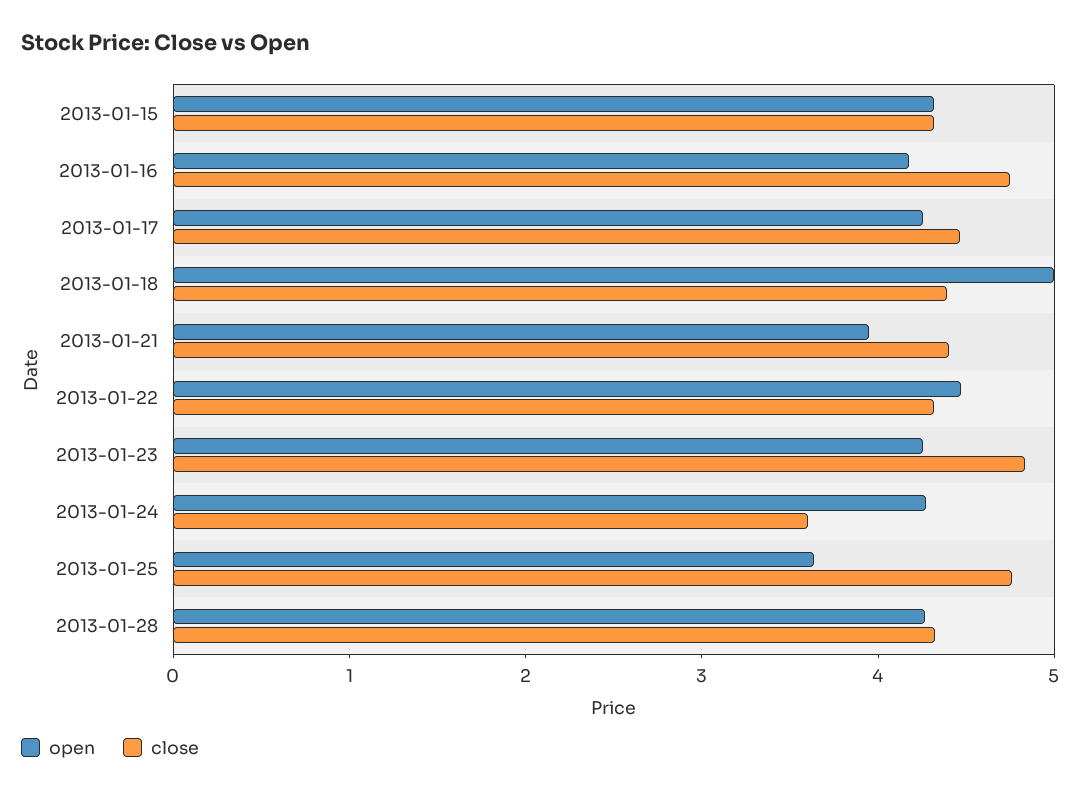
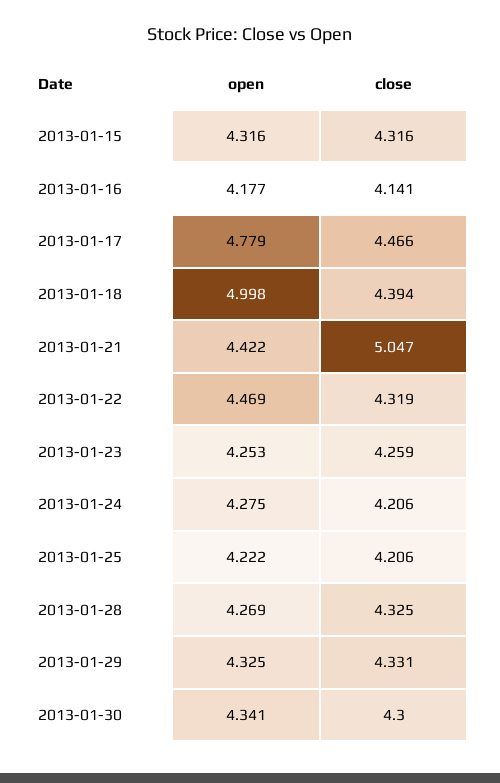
close, 2013-01-16: 4.8 -> 4.141
open, 2013-01-17: 4.2 -> 4.779
open, 2013-01-21: 4 -> 4.422
close, 2013-01-21: 4.4 -> 5.047
close, 2013-01-23: 4.8 -> 4.259
close, 2013-01-24: 3.6 -> 4.206
open, 2013-01-25: 3.6 -> 4.222
close, 2013-01-25: 4.8 -> 4.206
open, 2013-01-29: none -> 4.325
close, 2013-01-29: none -> 4.331
open, 2013-01-30: none -> 4.341
close, 2013-01-30: none -> 4.3

